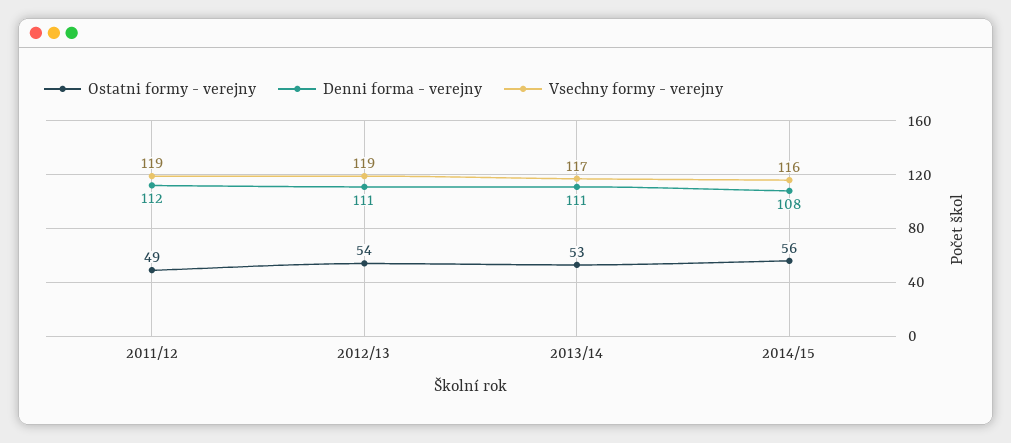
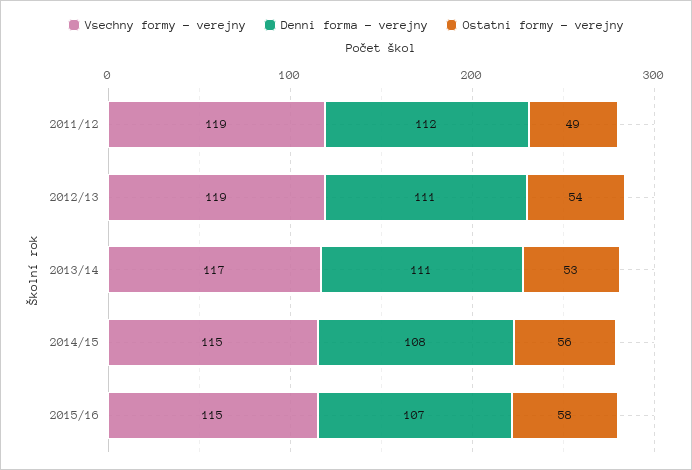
Vsechny formy - verejny, 2014/15: 116 -> 115
Vsechny formy - verejny, 2015/16: none -> 115
Denni forma - verejny, 2015/16: none -> 107
Ostatni formy - verejny, 2015/16: none -> 58

